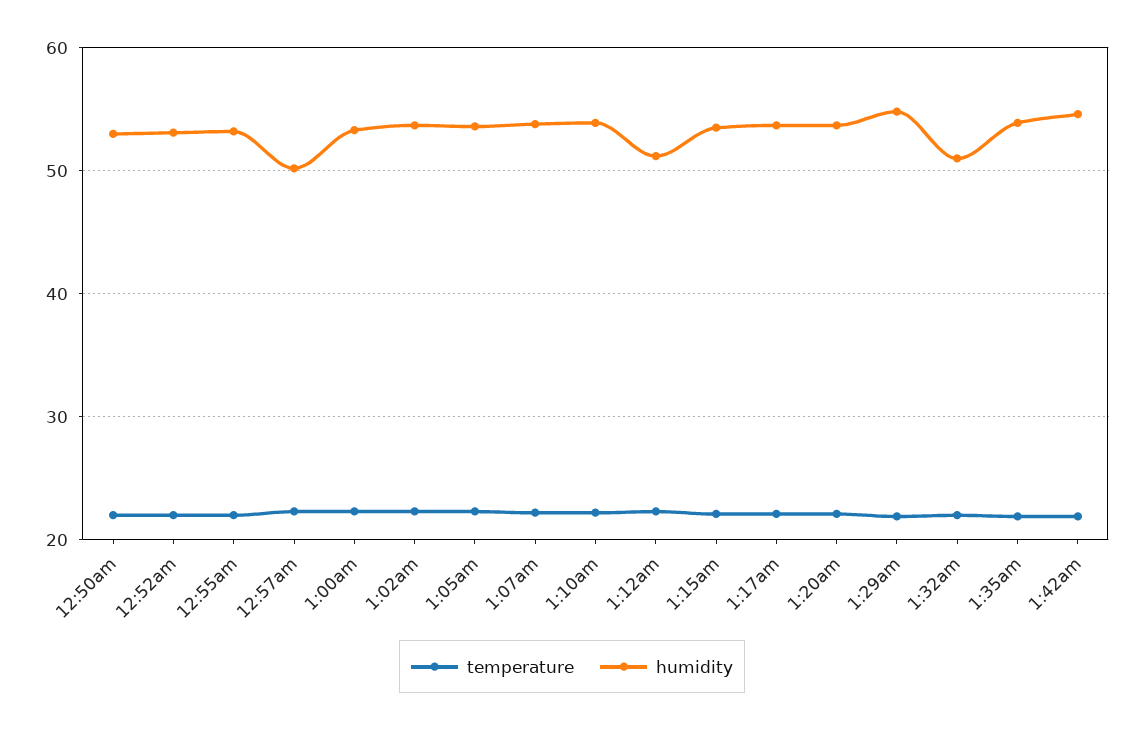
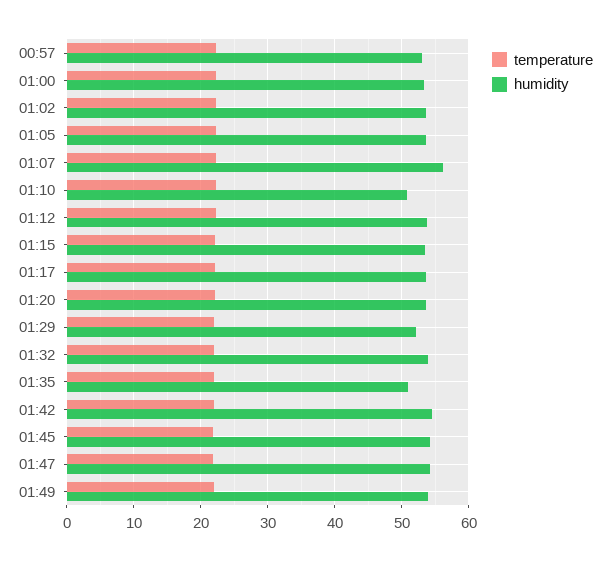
temperature, 12:50am: 22 -> none
humidity, 12:50am: 53 -> none
temperature, 12:52am: 22 -> none
humidity, 12:52am: 53 -> none
temperature, 12:55am: 22 -> none
humidity, 12:55am: 53 -> none
humidity, 12:57am: 50 -> 53
humidity, 1:07am: 54 -> 56
humidity, 1:10am: 54 -> 51
humidity, 1:12am: 51 -> 54
humidity, 1:29am: 55 -> 52
humidity, 1:32am: 51 -> 54
humidity, 1:35am: 54 -> 51
temperature, 01:45: none -> 22
humidity, 01:45: none -> 54
temperature, 01:47: none -> 22
humidity, 01:47: none -> 54
temperature, 01:49: none -> 22
humidity, 01:49: none -> 54

